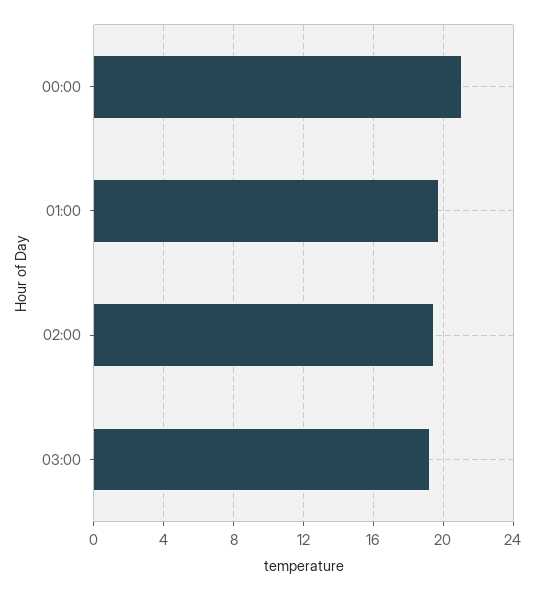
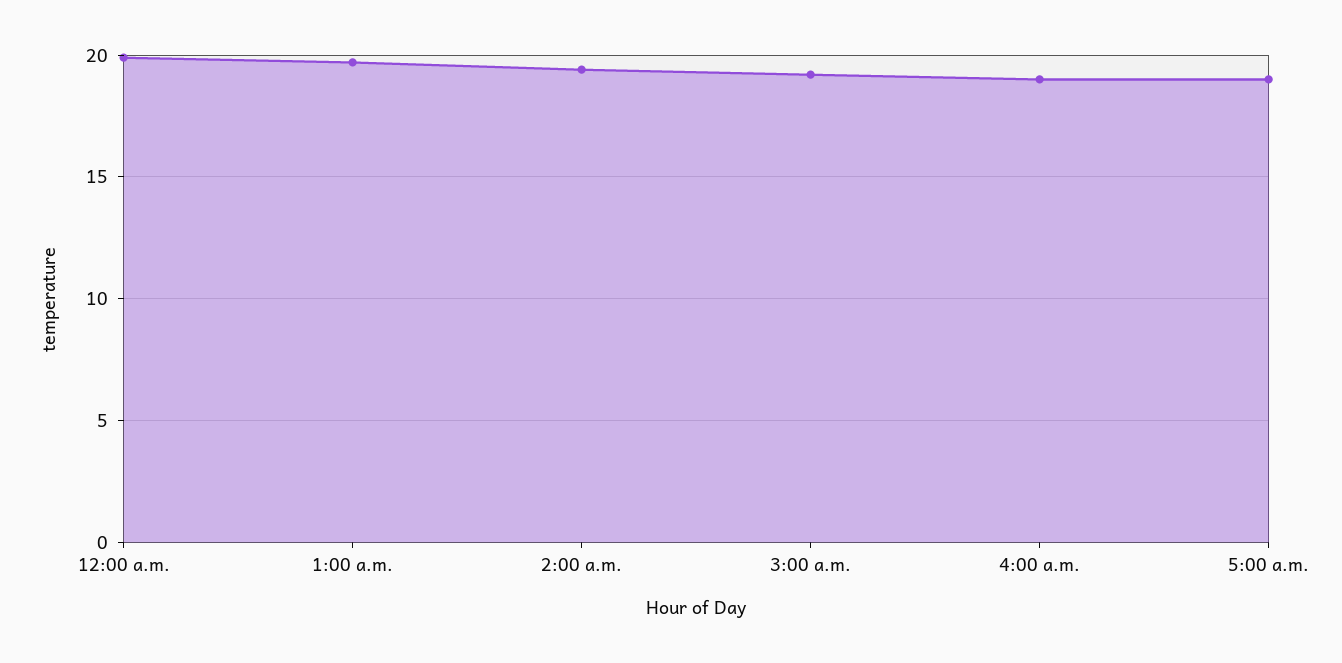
00:00: 21 -> 20
4:00 a.m.: none -> 19
5:00 a.m.: none -> 19

